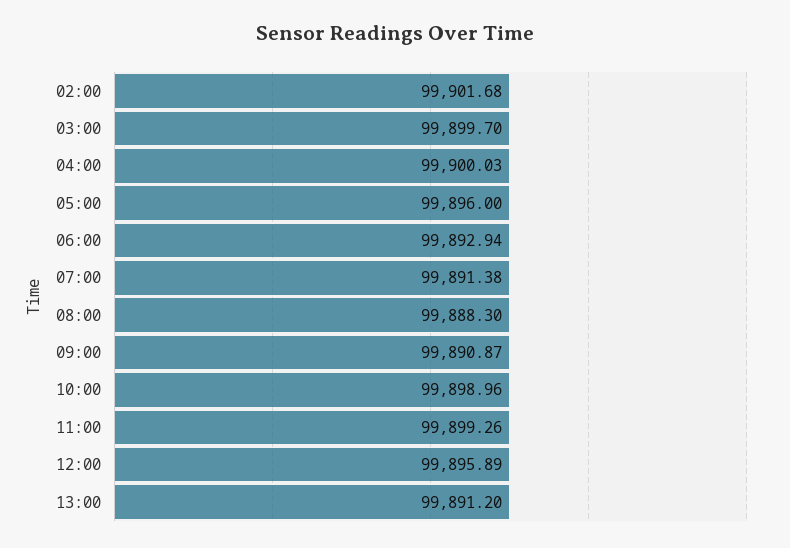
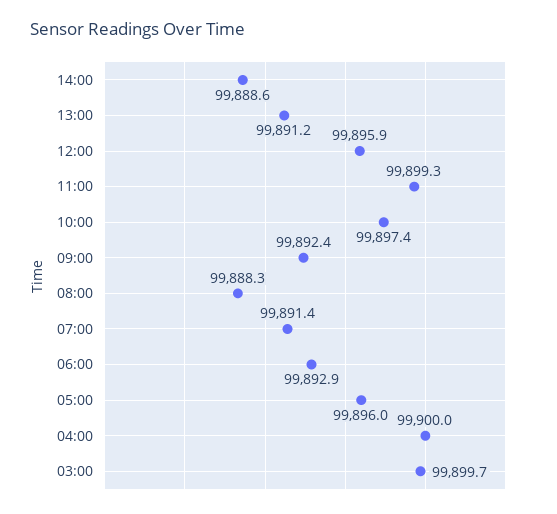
02:00: 99901.68 -> none
09:00: 99890.87 -> 99892.4
10:00: 99898.96 -> 99897.4
14:00: none -> 99888.6

